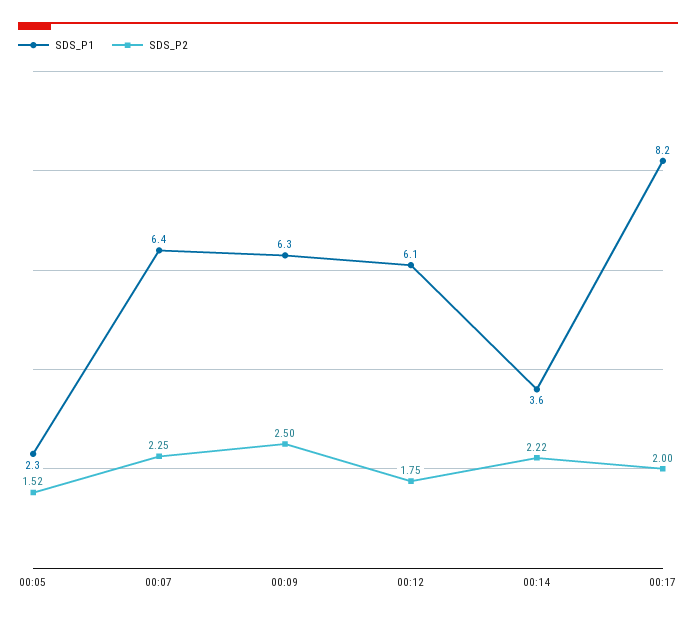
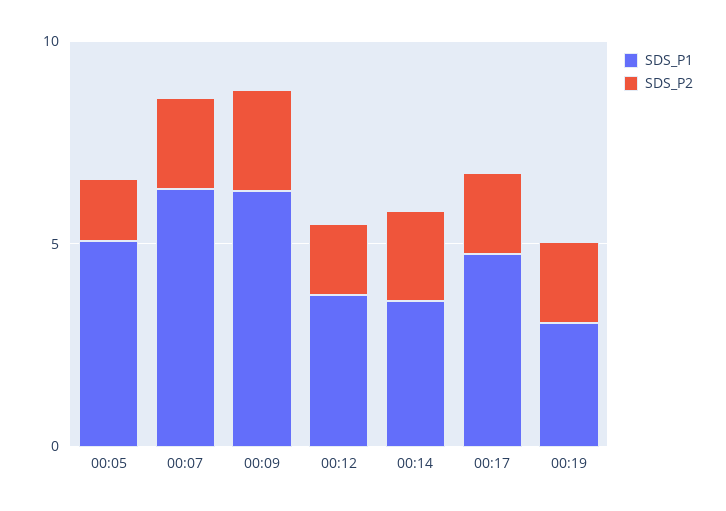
SDS_P1, 00:05: 2.3 -> 5
SDS_P1, 00:12: 6.1 -> 4
SDS_P1, 00:17: 8.2 -> 5
SDS_P1, 00:19: none -> 3
SDS_P2, 00:19: none -> 2

